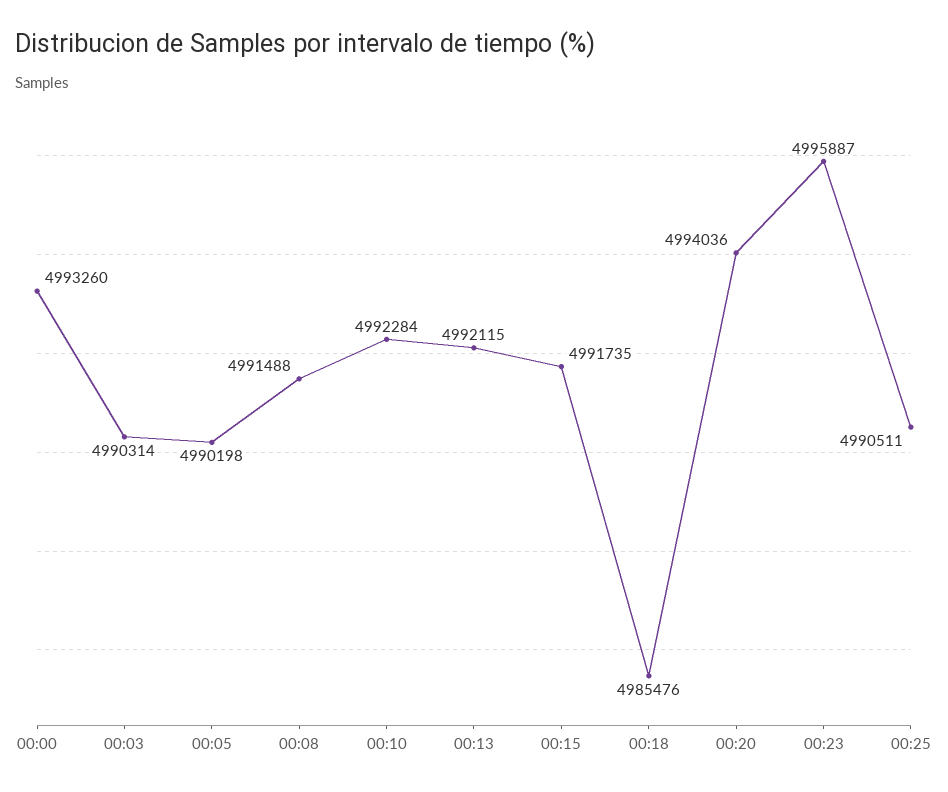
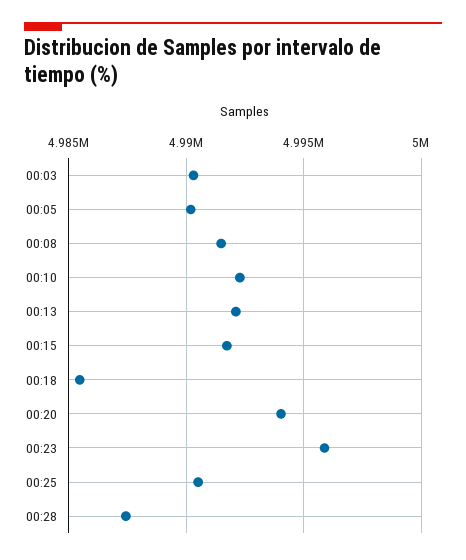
00:00: 4993260 -> none
00:28: none -> 4987500

